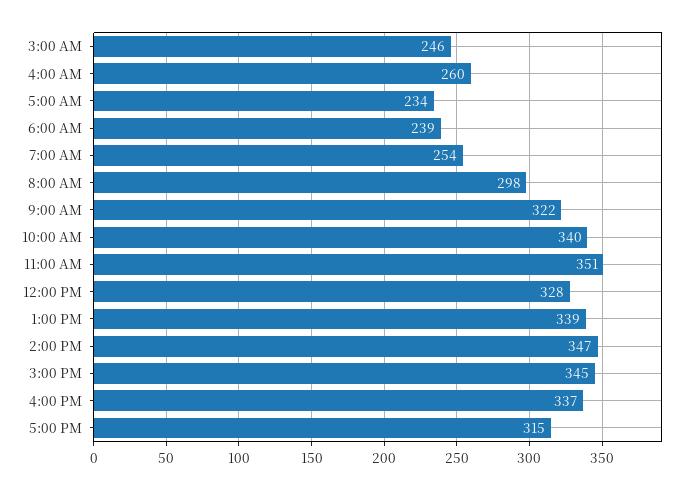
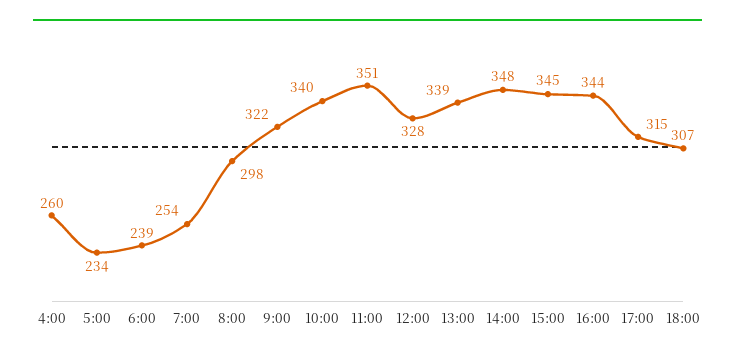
3:00 AM: 246 -> none
2:00 PM: 347 -> 348
4:00 PM: 337 -> 344
18:00: none -> 307

